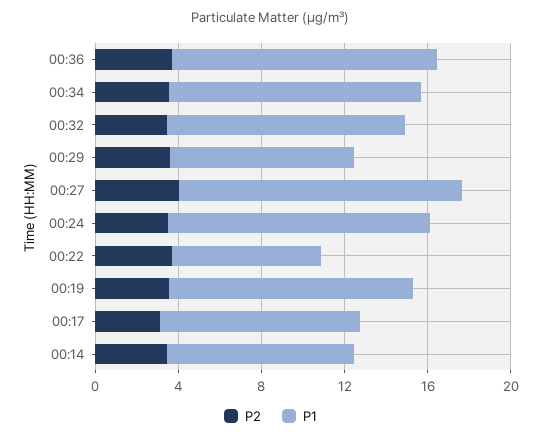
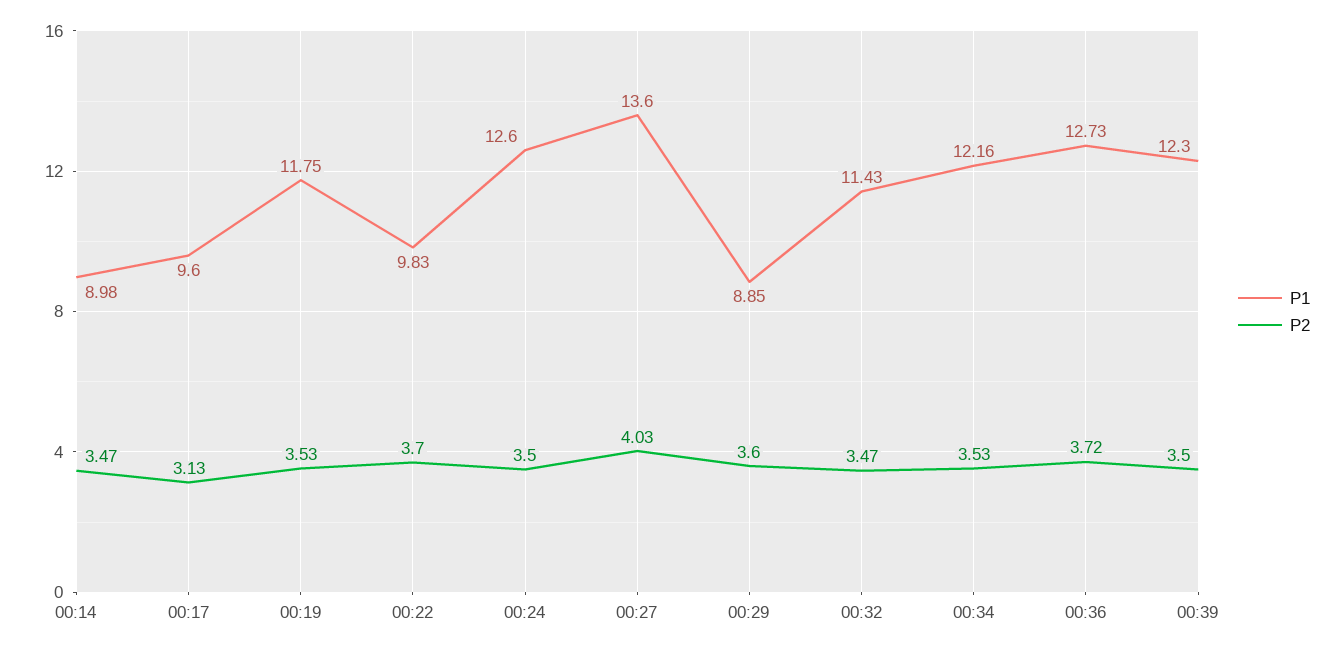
P1, 00:22: 7 -> 9.83
P1, 00:39: none -> 12.3
P2, 00:39: none -> 3.5

